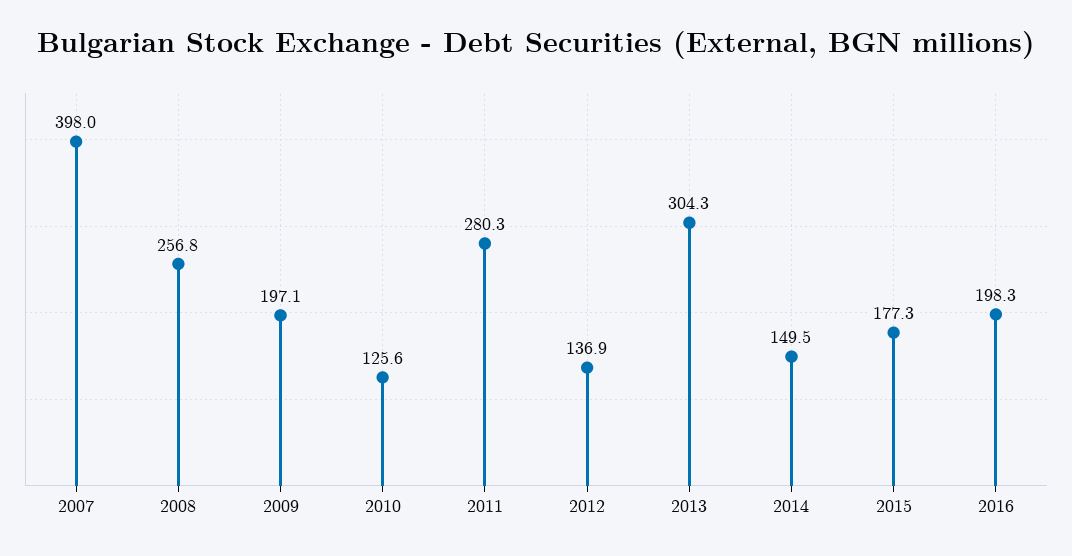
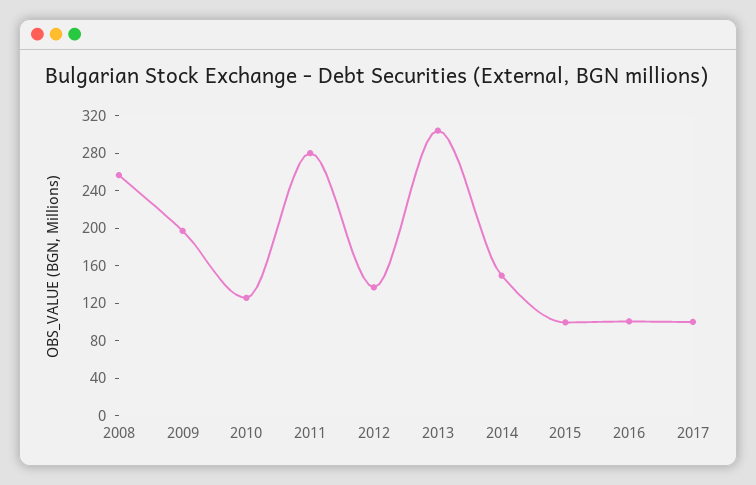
2007: 398 -> none
2015: 177.3 -> 100
2016: 198.3 -> 100
2017: none -> 100

